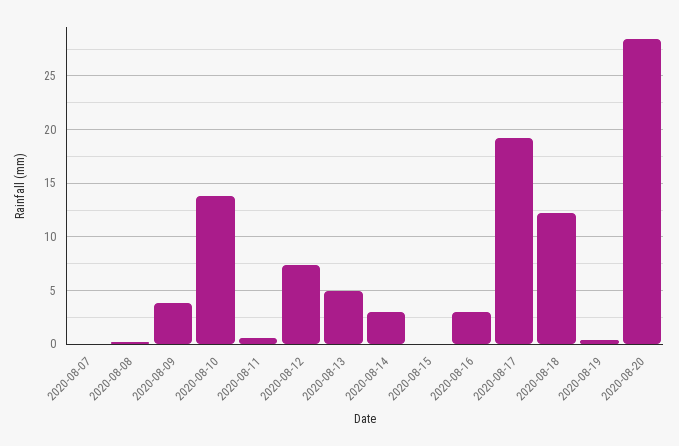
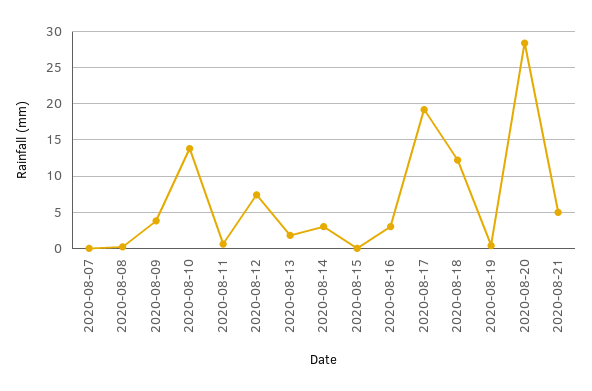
2020-08-13: 5 -> 2
2020-08-21: none -> 5

